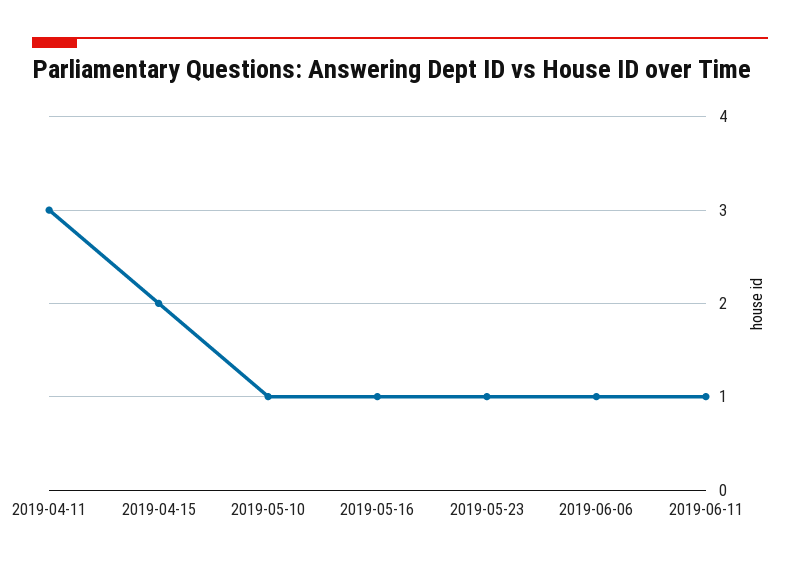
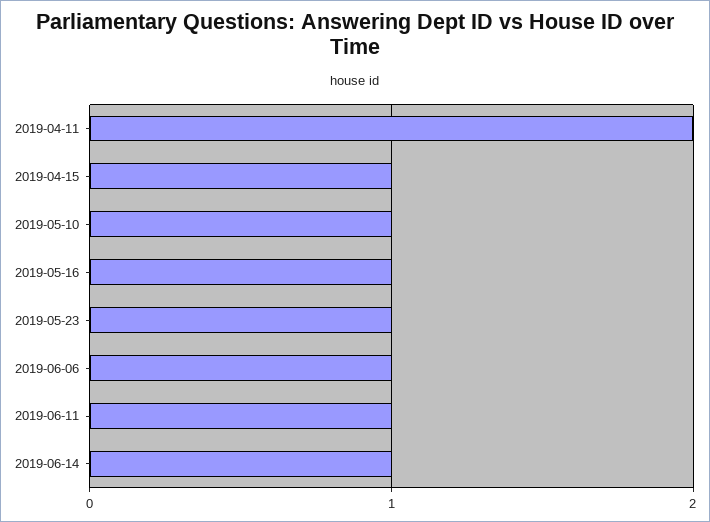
2019-04-11: 3 -> 2
2019-04-15: 2 -> 1
2019-06-14: none -> 1

